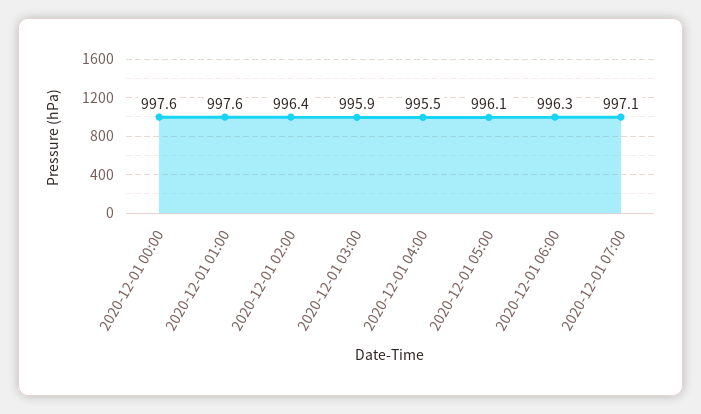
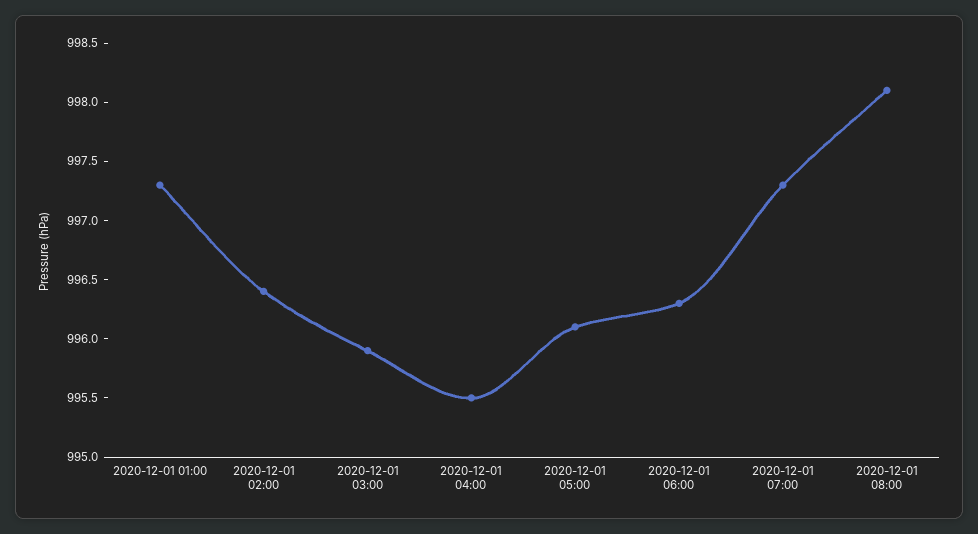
2020-12-01 00:00: 997.6 -> none
2020-12-01 01:00: 997.6 -> 997.3
2020-12-01 07:00: 997.1 -> 997.3
2020-12-01 08:00: none -> 998.1

